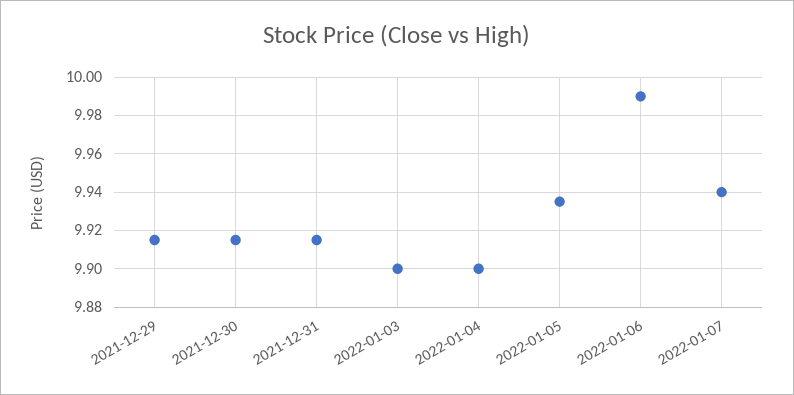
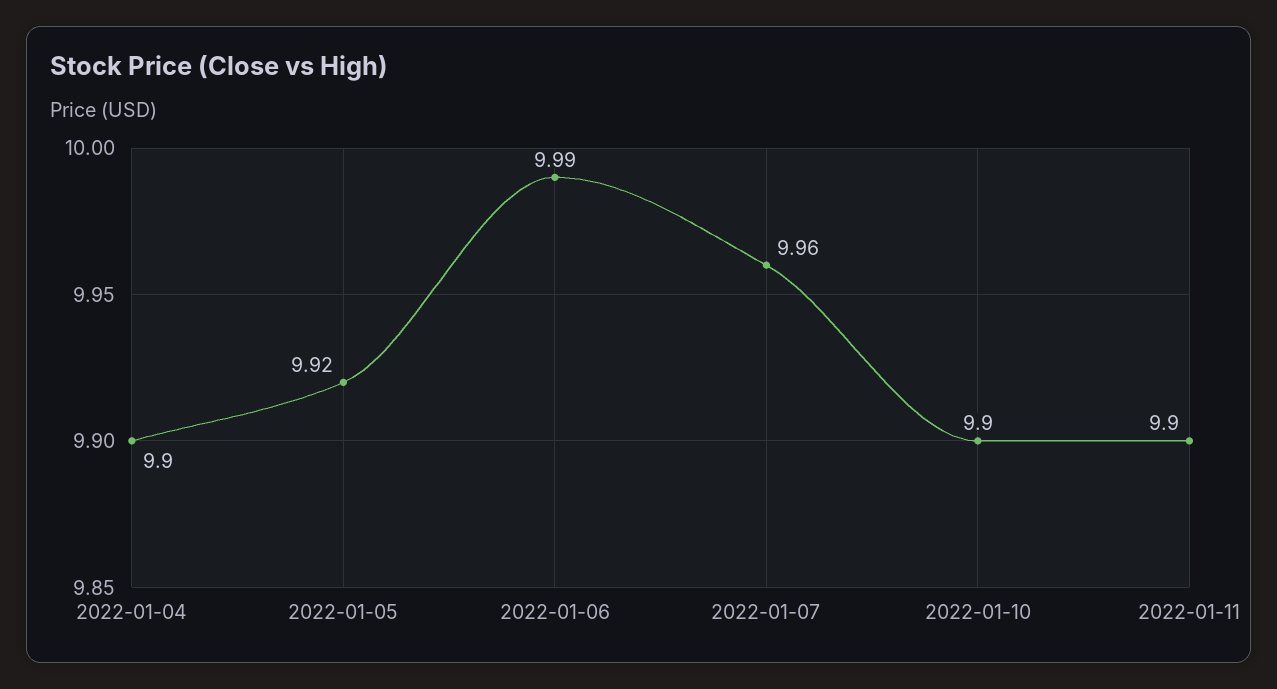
2021-12-29: 9.915 -> none
2021-12-30: 9.915 -> none
2021-12-31: 9.915 -> none
2022-01-03: 9.9 -> none
2022-01-05: 9.935 -> 9.92
2022-01-07: 9.94 -> 9.96
2022-01-10: none -> 9.9
2022-01-11: none -> 9.9

